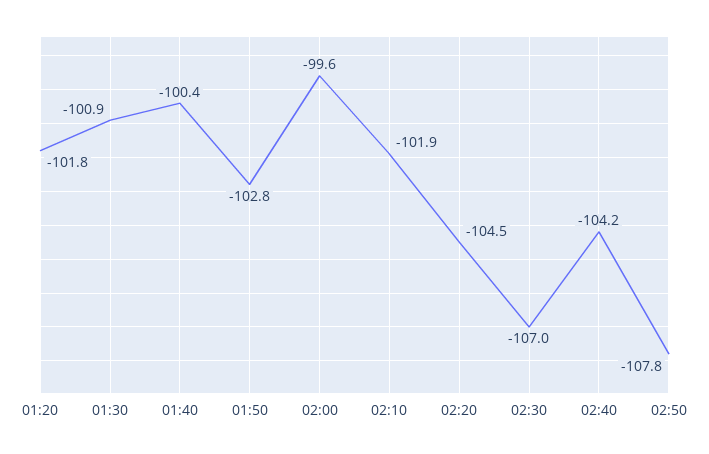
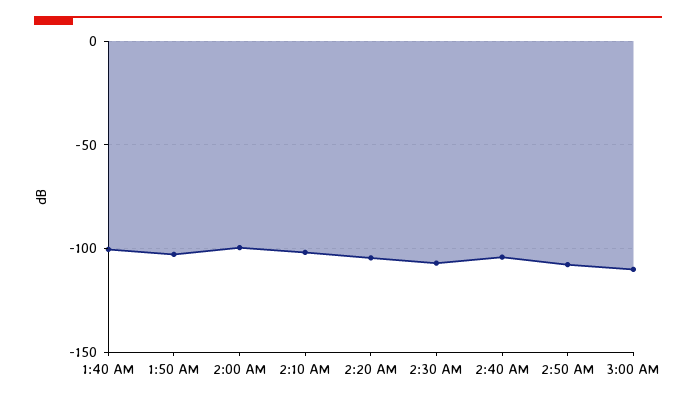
01:20: -101.8 -> none
01:30: -100.9 -> none
3:00 AM: none -> -110

